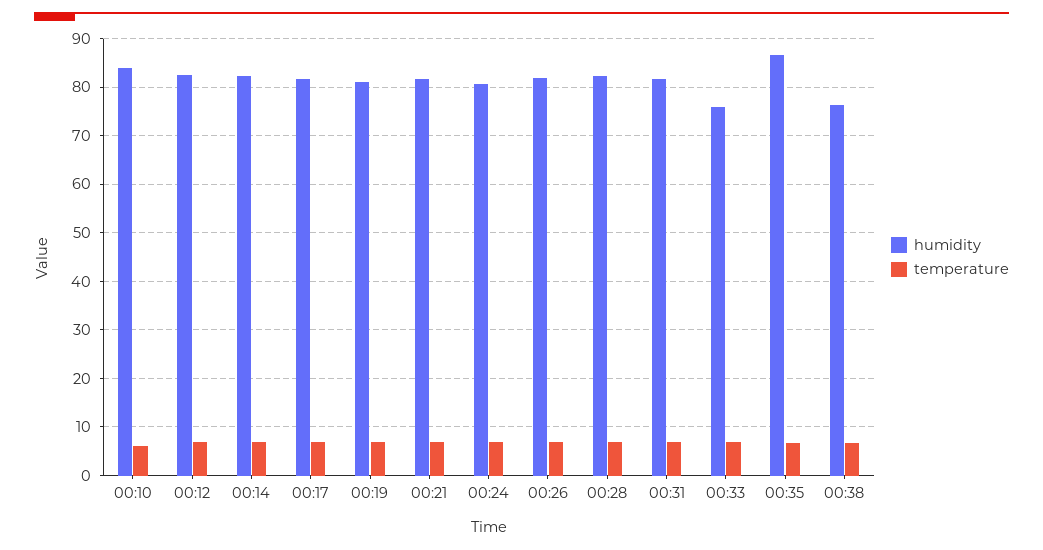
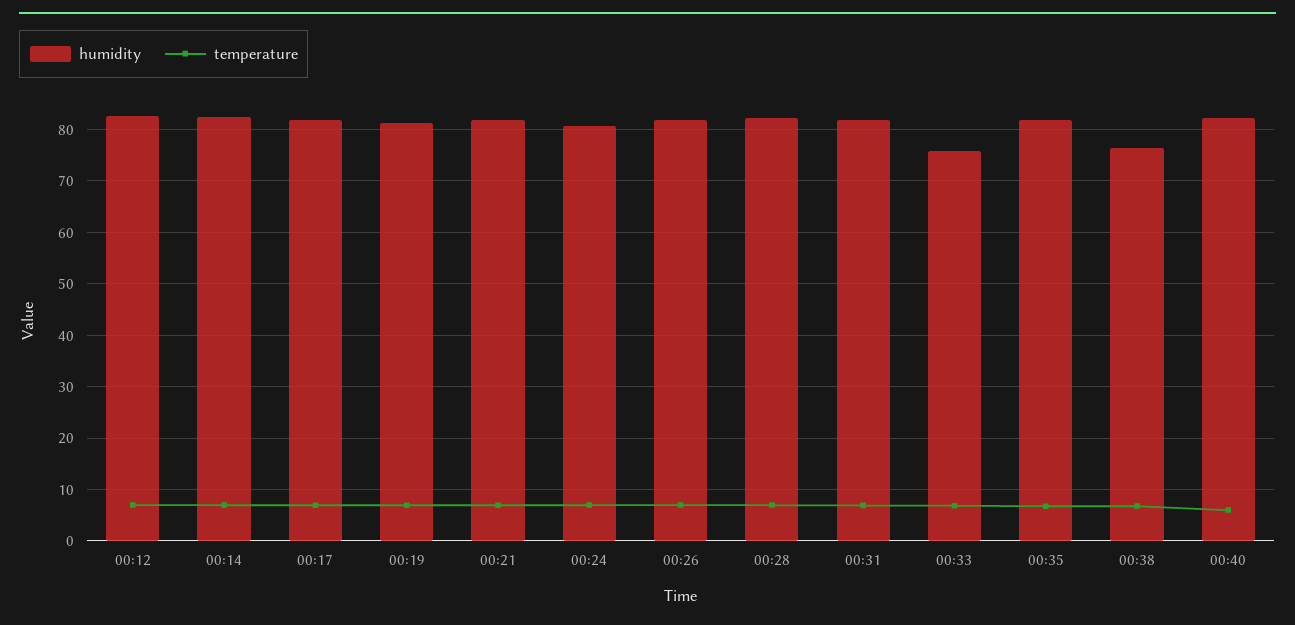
humidity, 00:10: 84 -> none
temperature, 00:10: 6 -> none
humidity, 00:35: 86 -> 82
humidity, 00:40: none -> 82
temperature, 00:40: none -> 6

